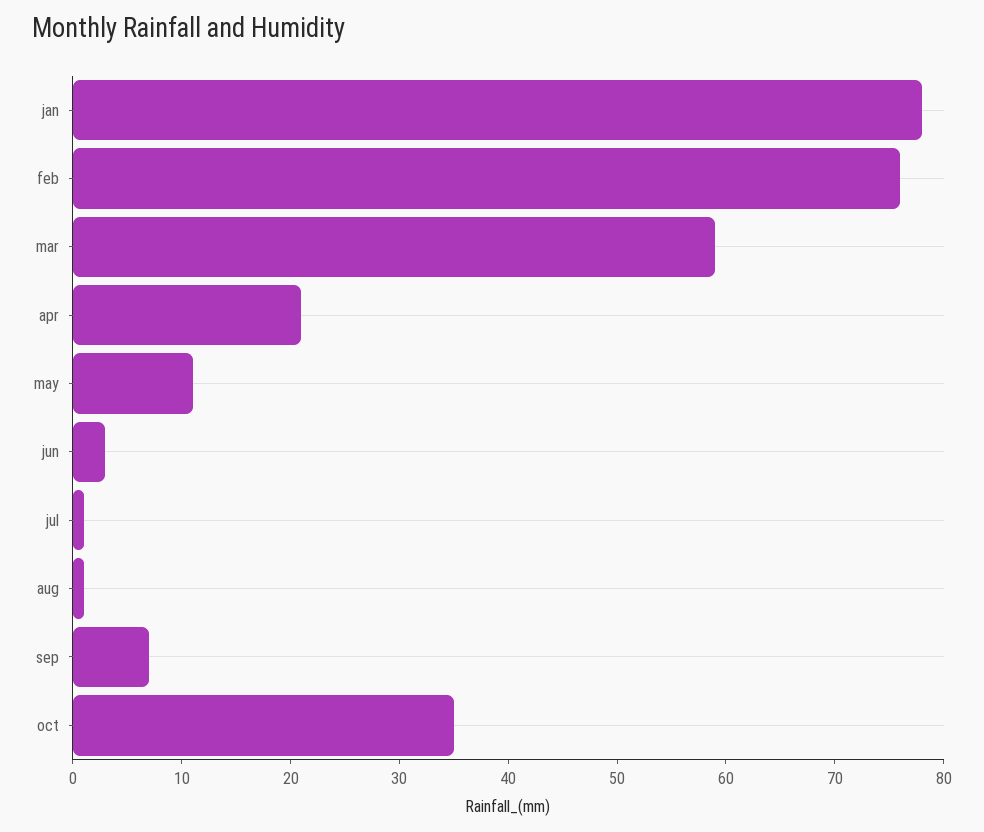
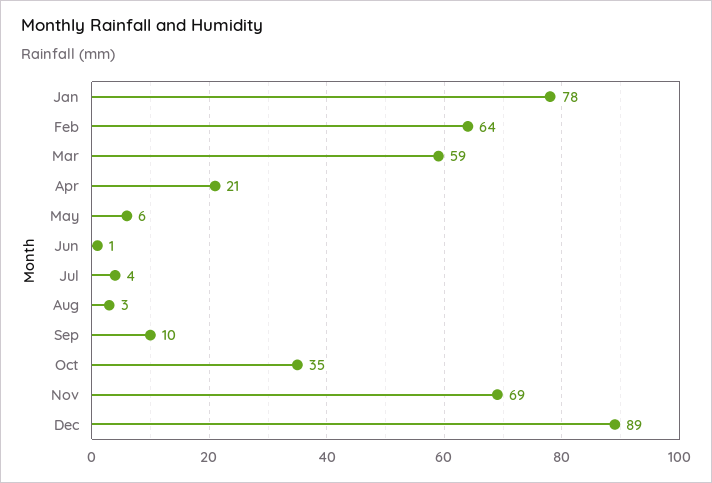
feb: 76 -> 64
may: 11 -> 6
jun: 3 -> 1
jul: 1 -> 4
aug: 1 -> 3
sep: 7 -> 10
Nov: none -> 69
Dec: none -> 89

